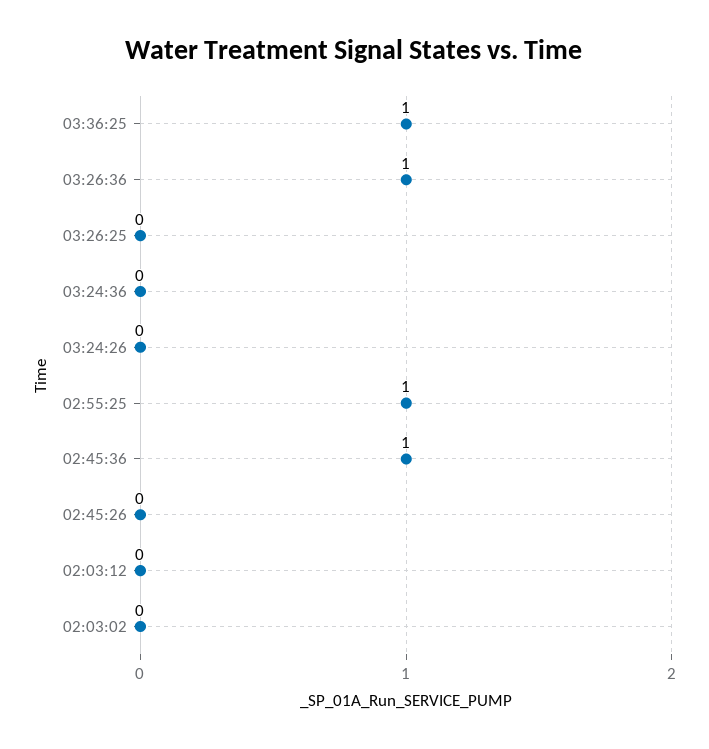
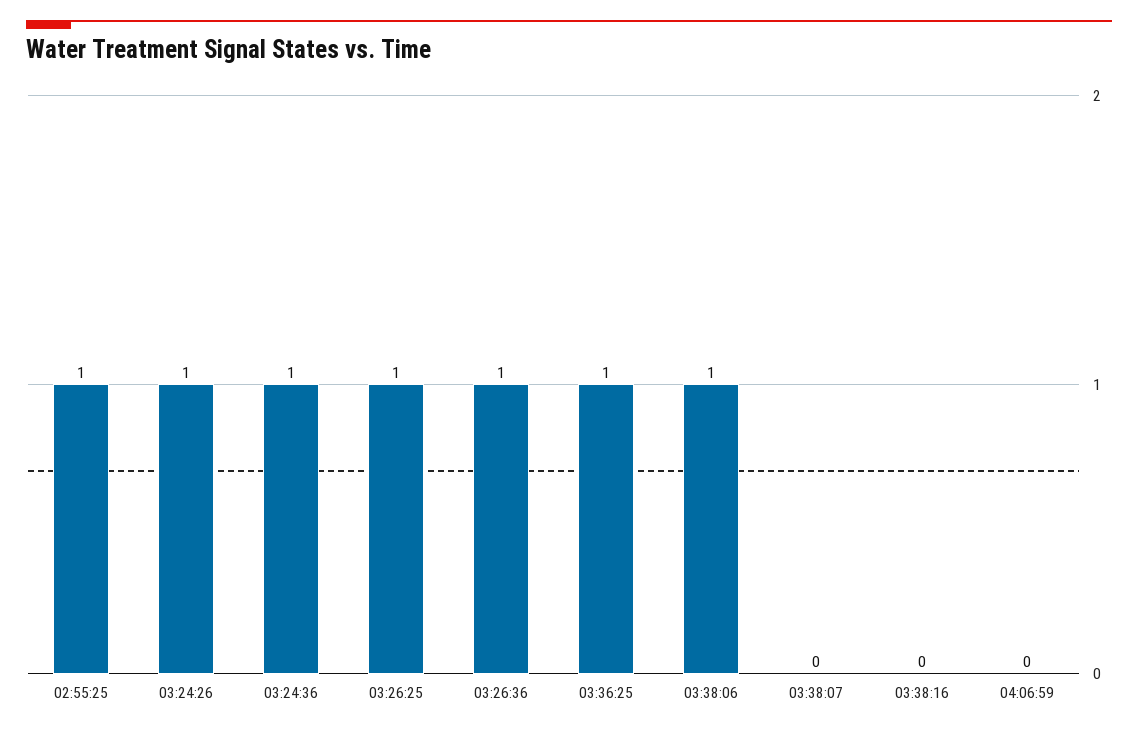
03:26:25: 0 -> 1
03:24:36: 0 -> 1
03:24:26: 0 -> 1
02:45:36: 1 -> none
02:45:26: 0 -> none
02:03:12: 0 -> none
02:03:02: 0 -> none
03:38:06: none -> 1
03:38:07: none -> 0
03:38:16: none -> 0
04:06:59: none -> 0

